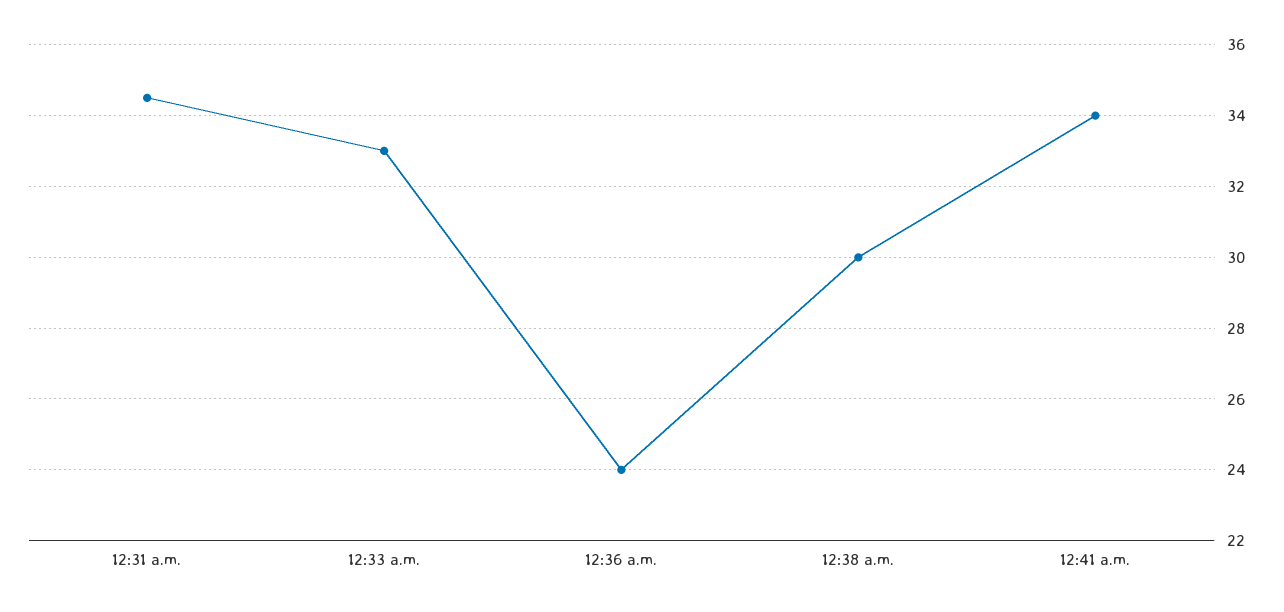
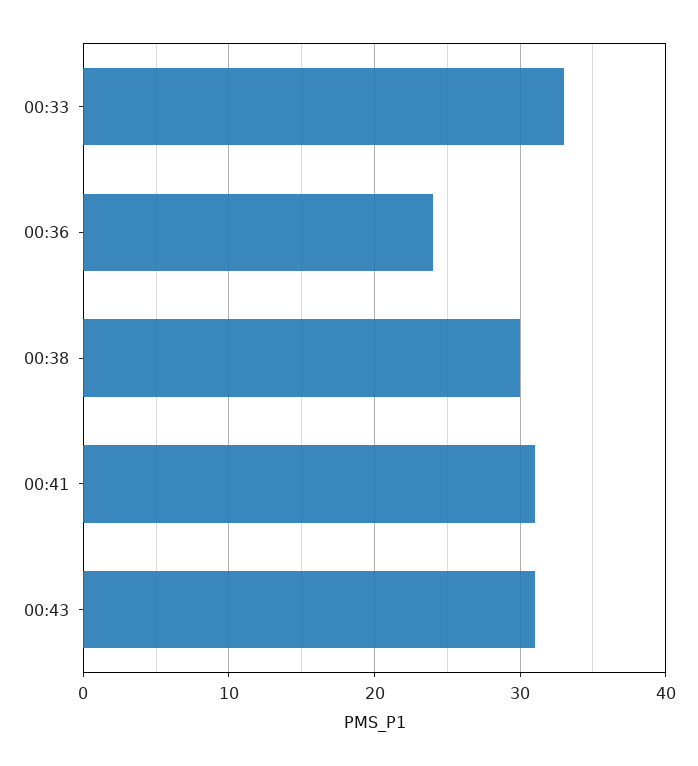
12:31 a.m.: 34.5 -> none
12:41 a.m.: 34 -> 31
00:43: none -> 31

